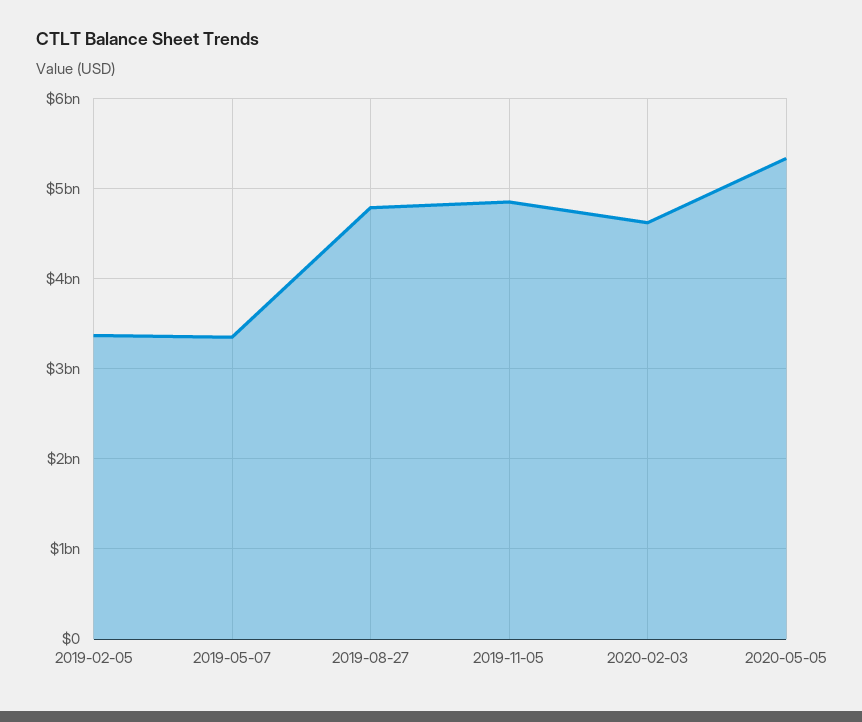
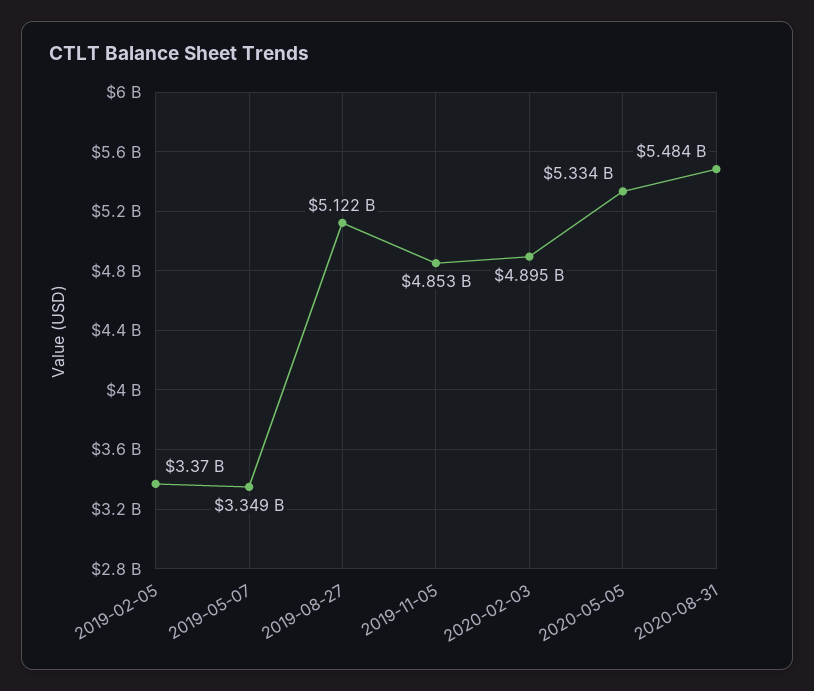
2019-08-27: 4800000000 -> 5122000000
2020-02-03: 4600000000 -> 4895000000
2020-08-31: none -> 5484000000

